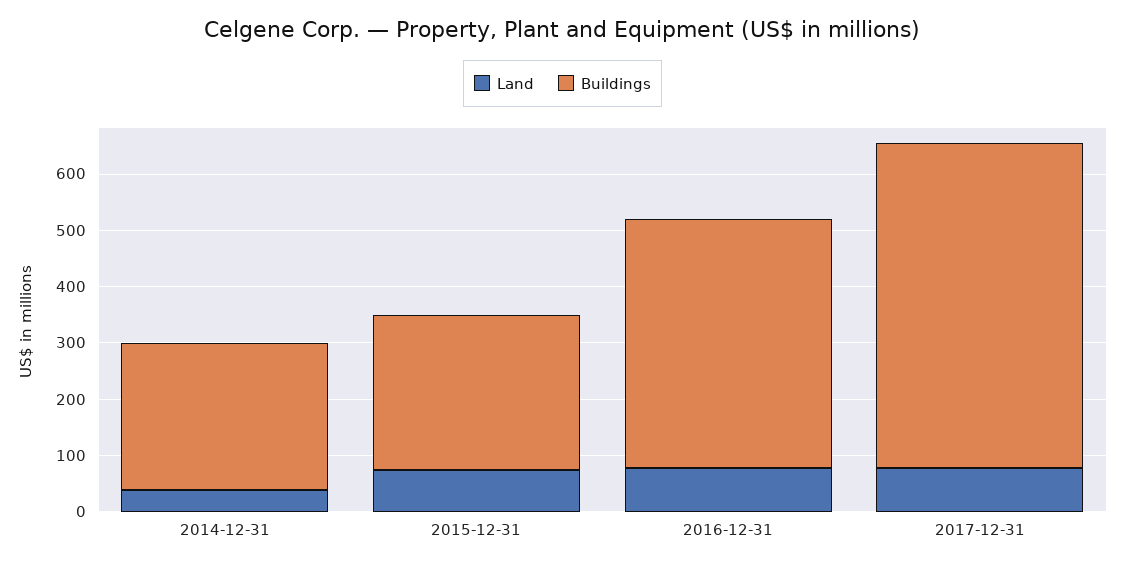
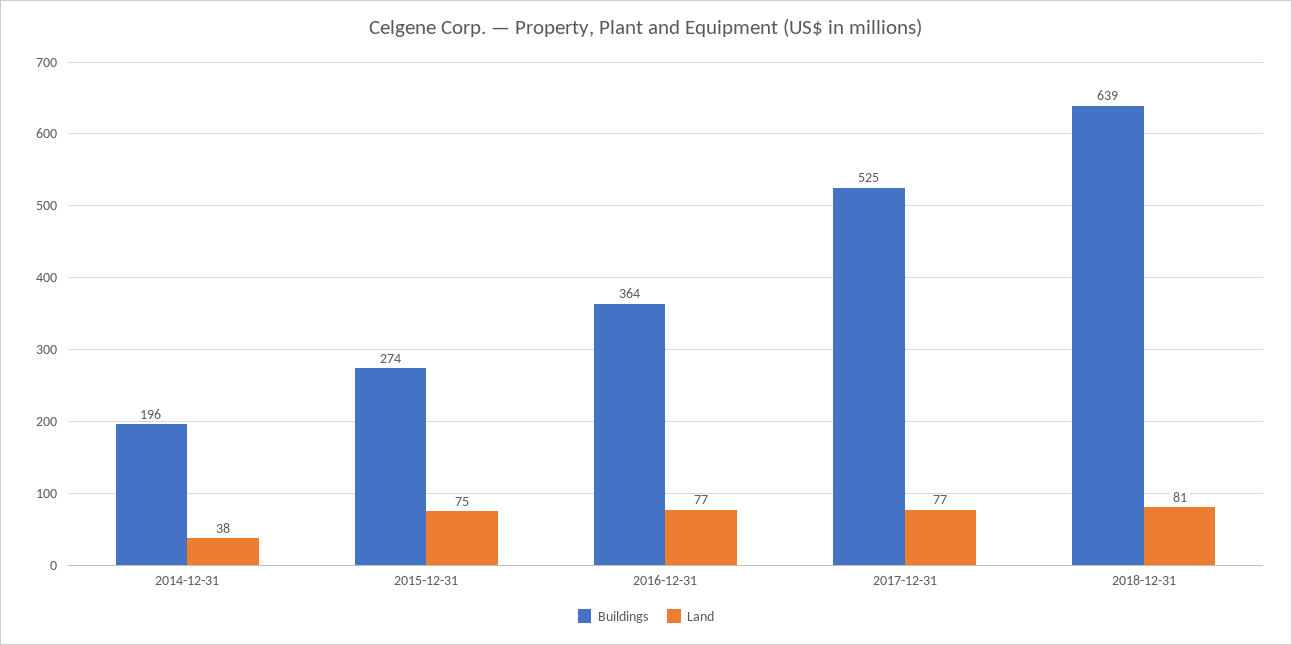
Buildings, 2014-12-31: 260 -> 196
Buildings, 2016-12-31: 440 -> 364
Buildings, 2017-12-31: 580 -> 525
Buildings, 2018-12-31: none -> 639
Land, 2018-12-31: none -> 81

